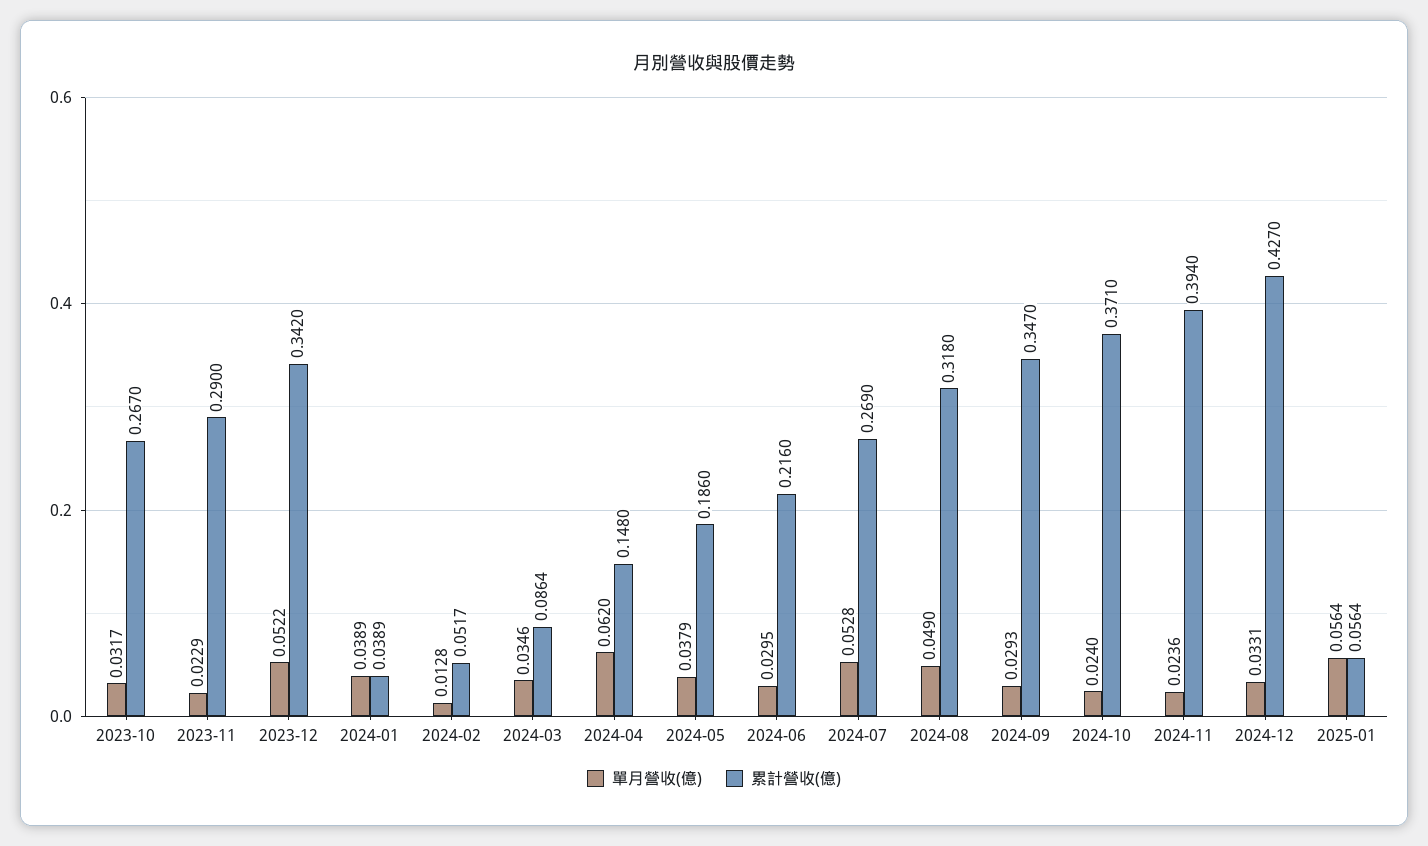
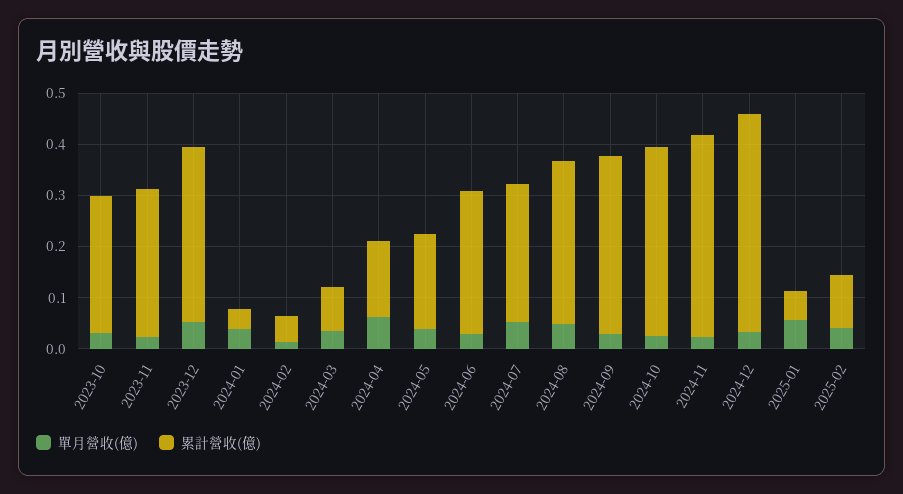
累計營收(億), 2024-06: 0.216 -> 0.28
單月營收(億), 2025-02: none -> 0.04
累計營收(億), 2025-02: none -> 0.1

